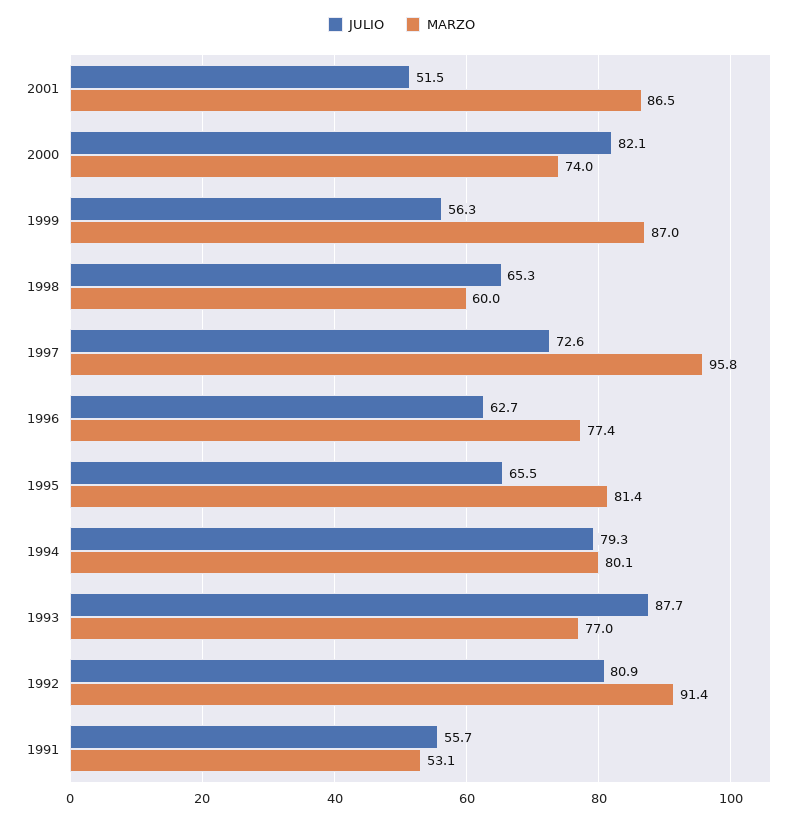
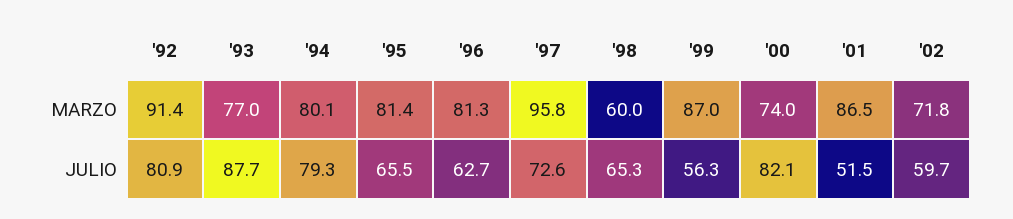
MARZO, 1996: 77.4 -> 81.3
JULIO, 1991: 55.7 -> none
MARZO, 1991: 53.1 -> none
MARZO, '02: none -> 71.8
JULIO, '02: none -> 59.7

